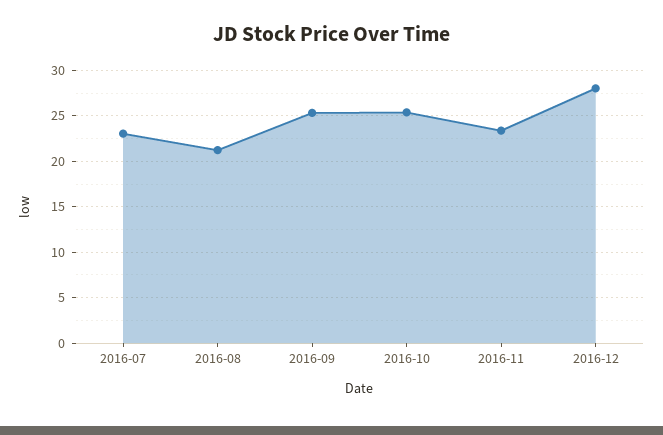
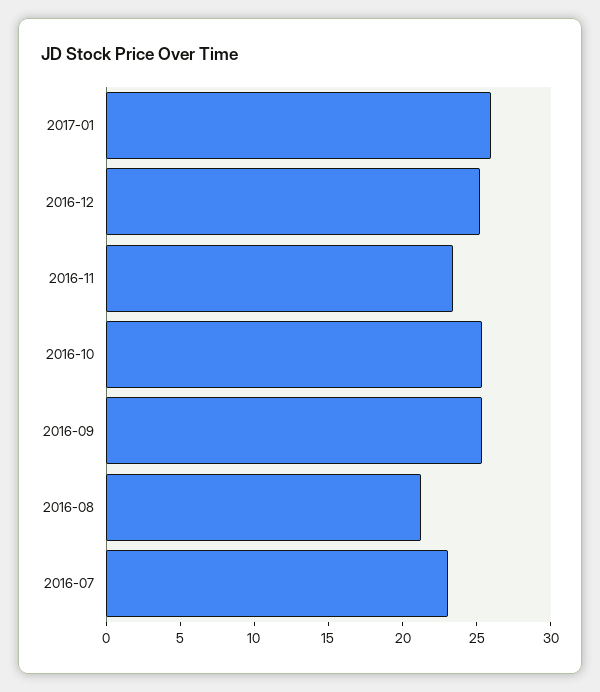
2016-12: 28 -> 25
2017-01: none -> 26

